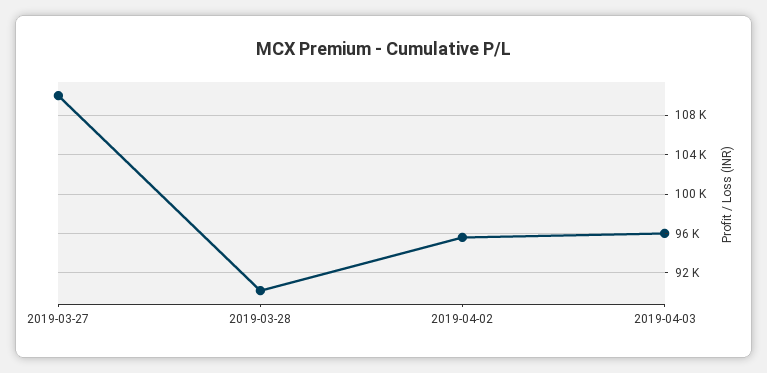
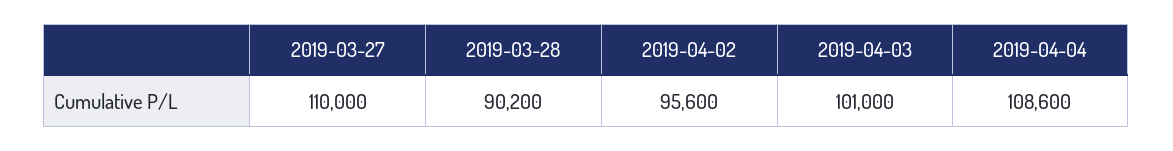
2019-04-03: 96000 -> 101000
2019-04-04: none -> 108600

